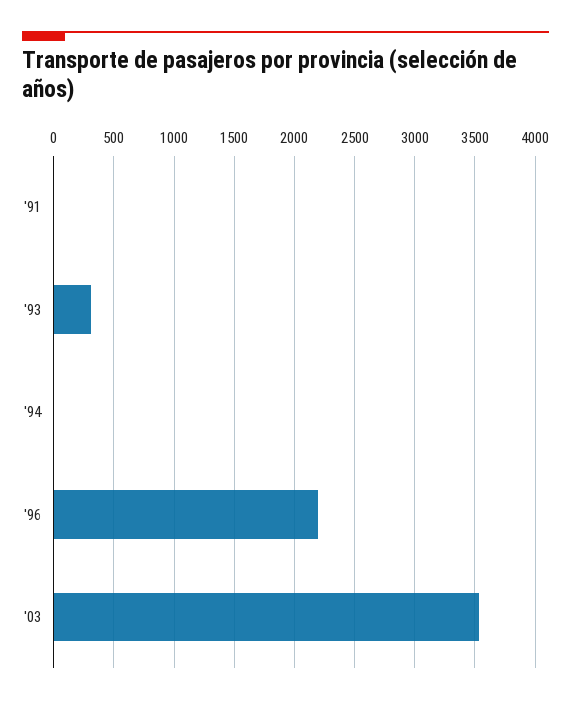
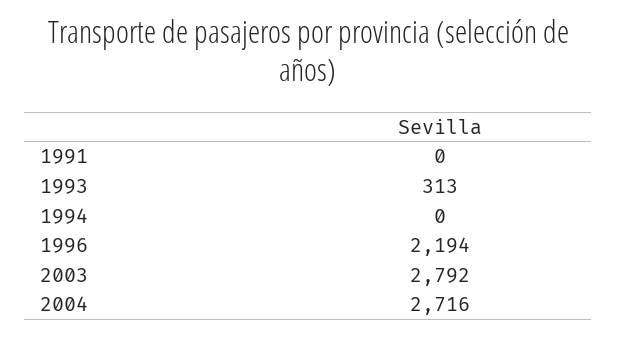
'03: 3550 -> 2792
2004: none -> 2716

